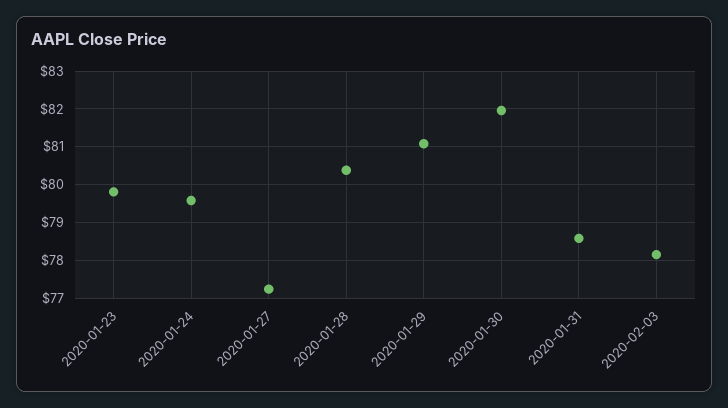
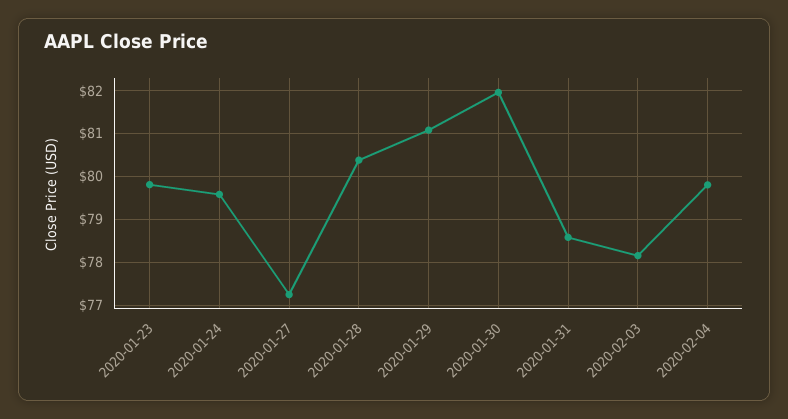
2020-02-04: none -> 79.8

